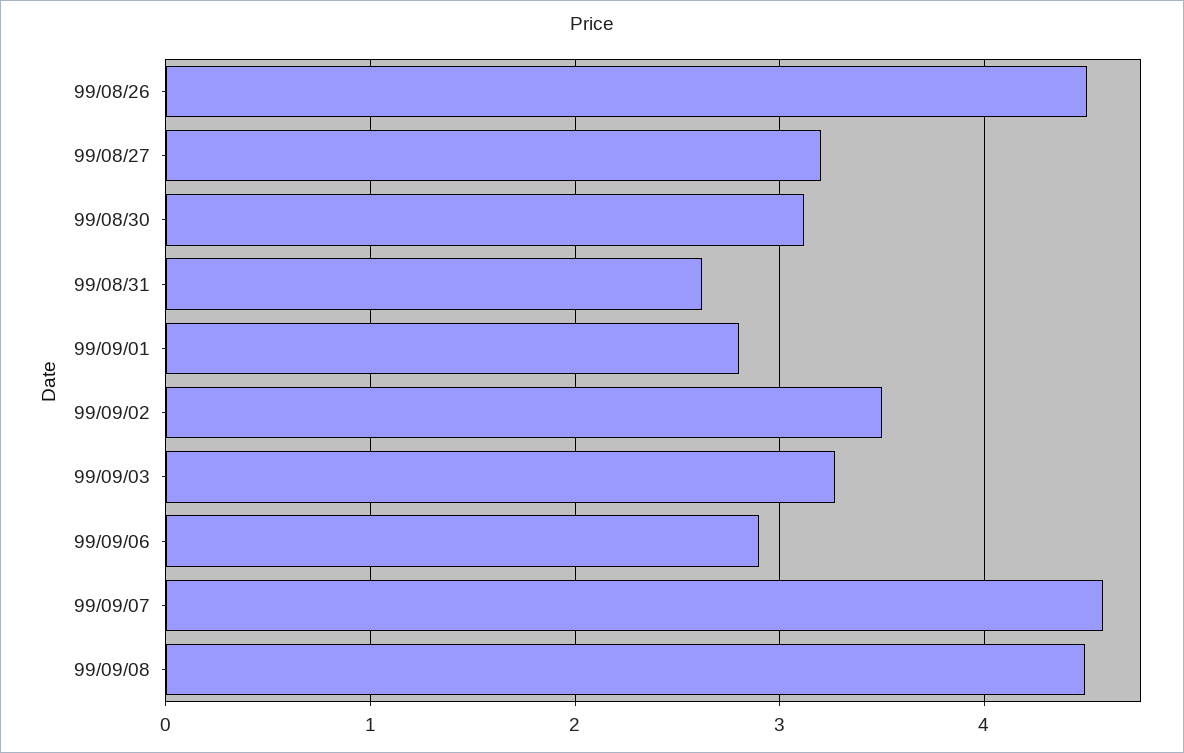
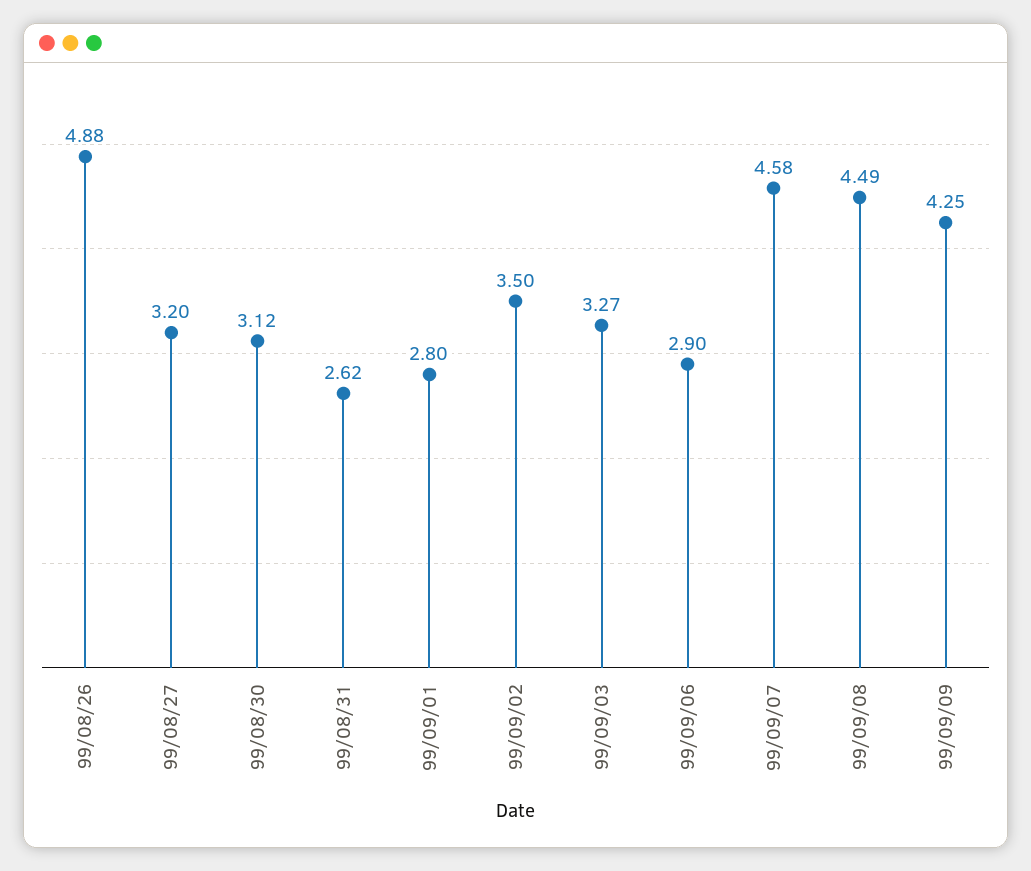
99/08/26: 4.5 -> 4.88
99/09/09: none -> 4.25

